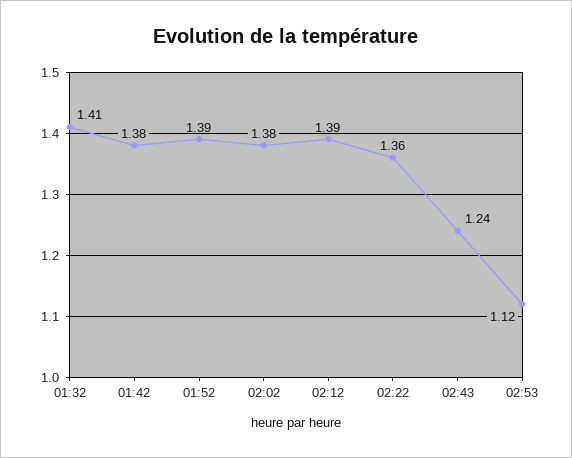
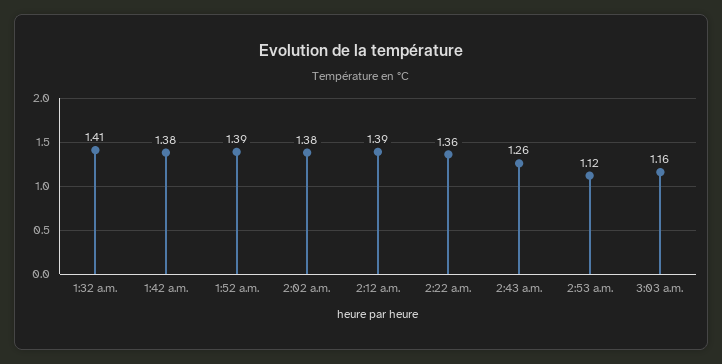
02:43: 1.24 -> 1.26
3:03 a.m.: none -> 1.16

